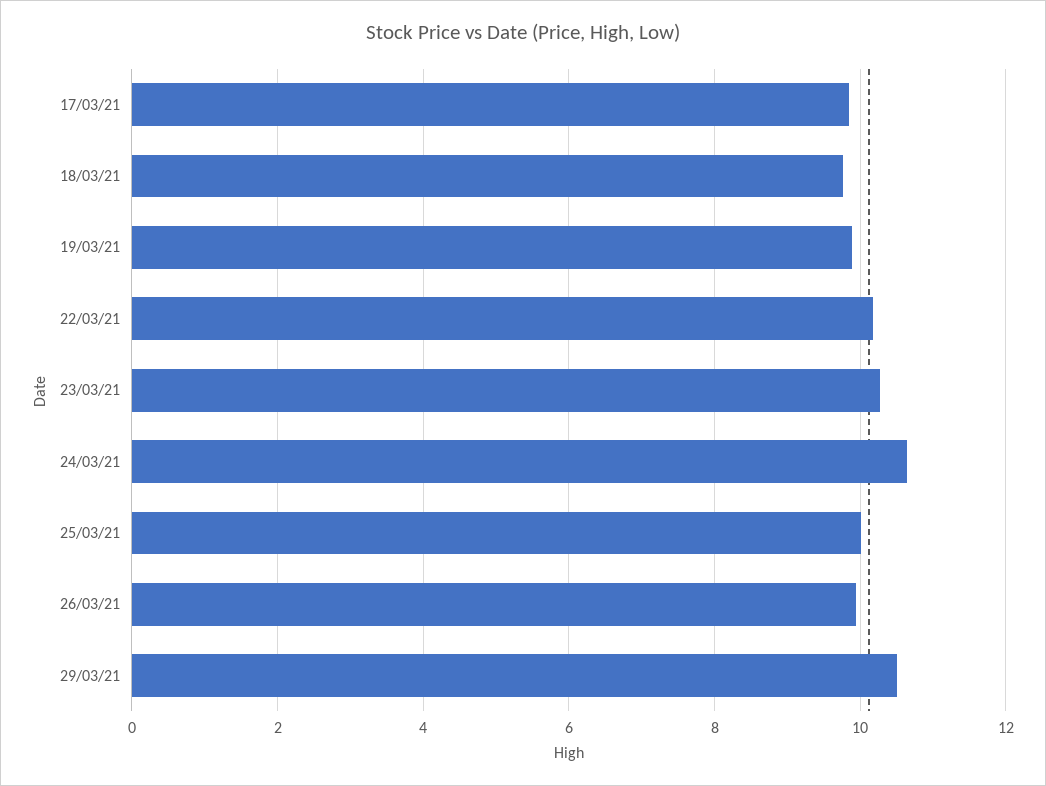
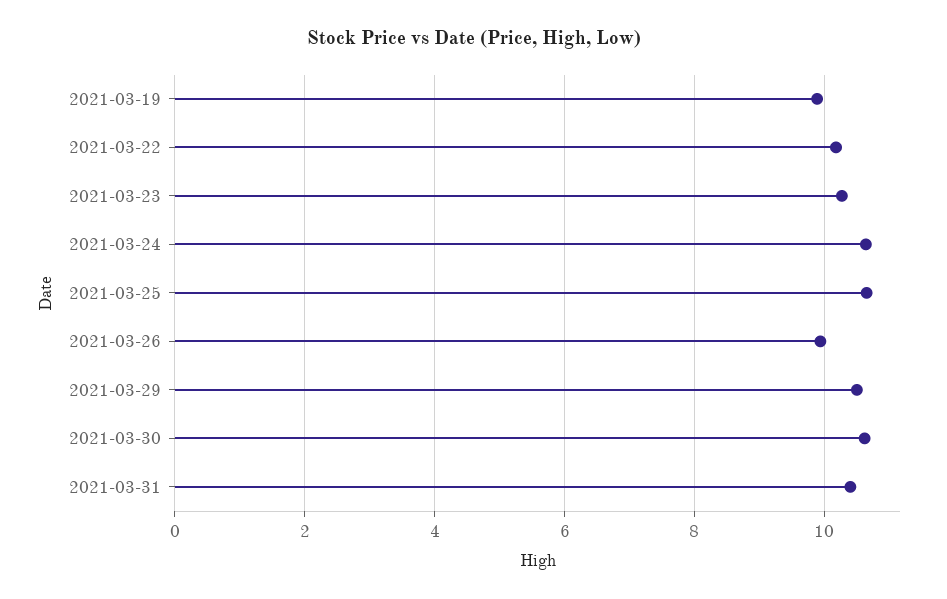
17/03/21: 9.8 -> none
18/03/21: 9.8 -> none
25/03/21: 10 -> 10.6
2021-03-30: none -> 10.6
2021-03-31: none -> 10.4

